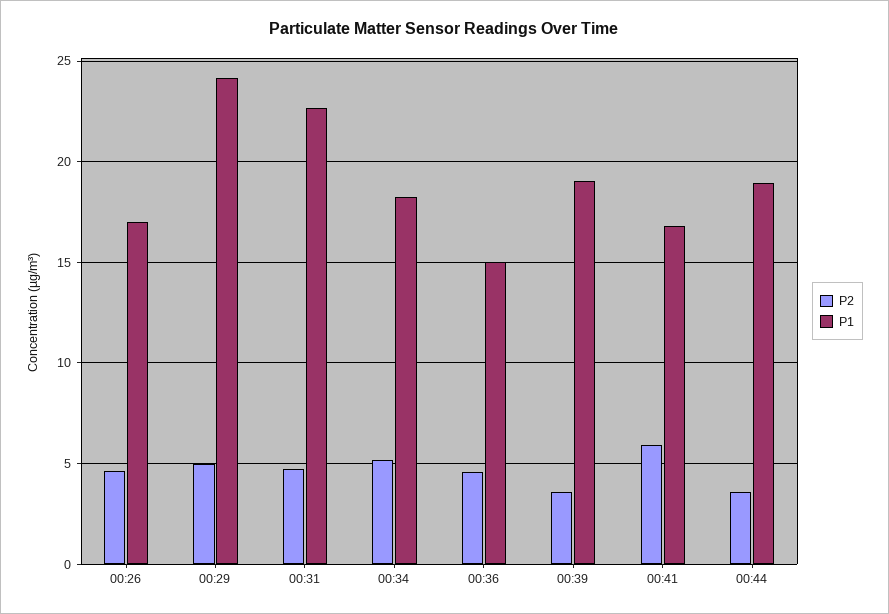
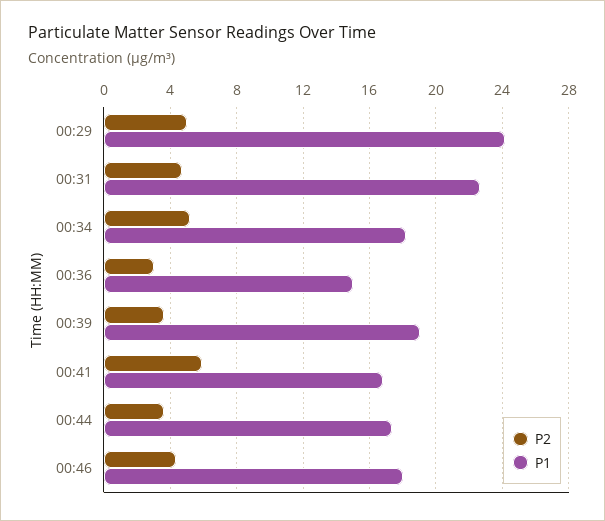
P2, 00:26: 4.5 -> none
P1, 00:26: 17 -> none
P2, 00:36: 4.5 -> 3
P1, 00:44: 19 -> 17.5
P2, 00:46: none -> 4.5
P1, 00:46: none -> 18

